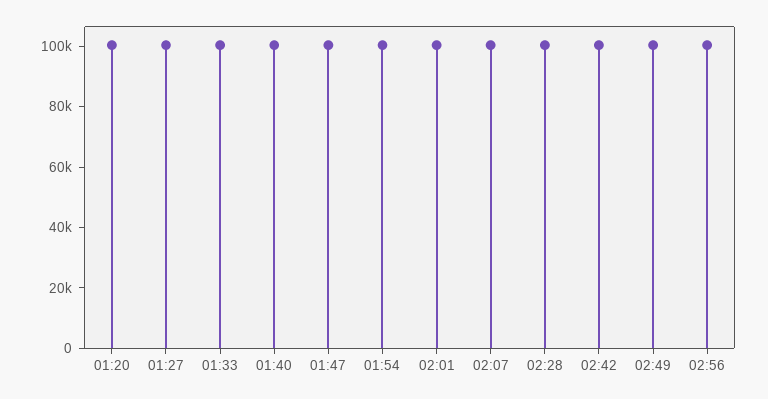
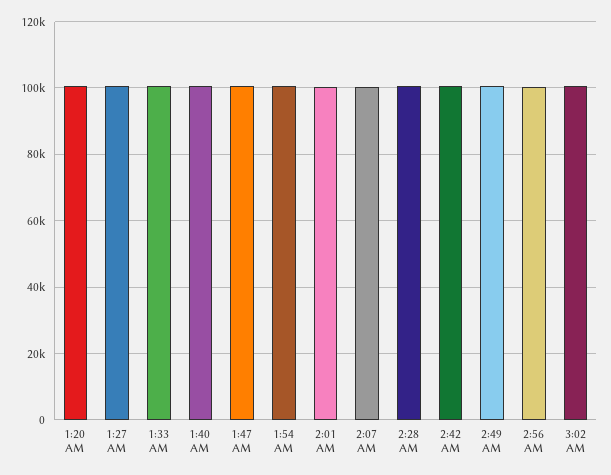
3:02 AM: none -> 100000

